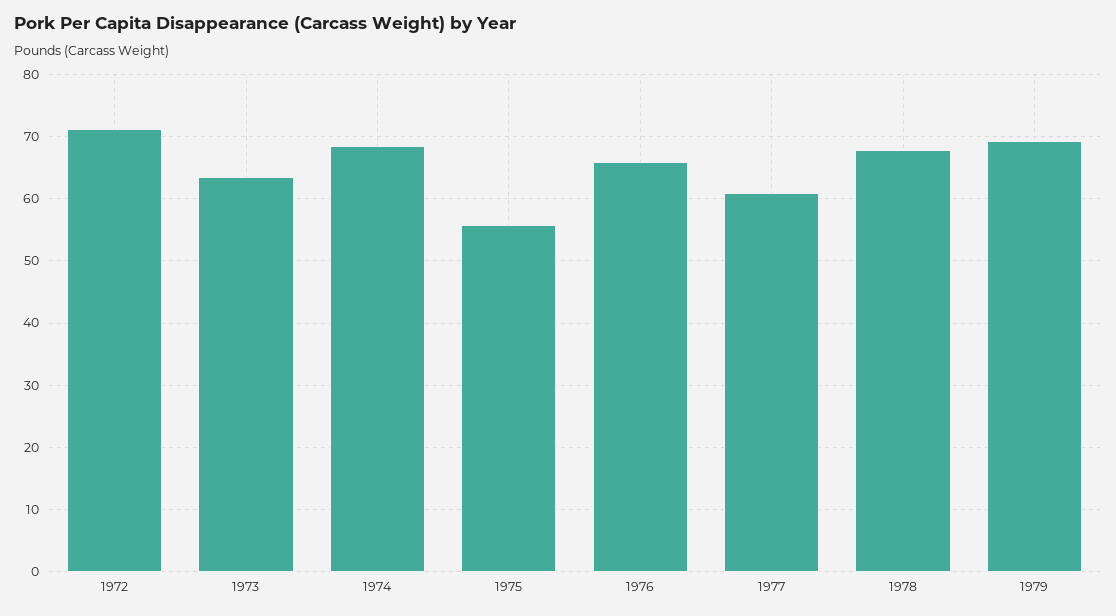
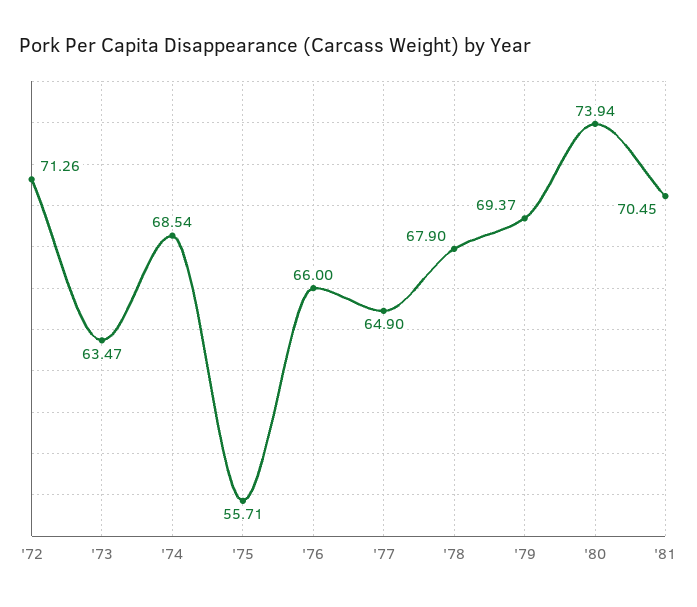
1977: 61 -> 64.9
'80: none -> 73.94
'81: none -> 70.45

